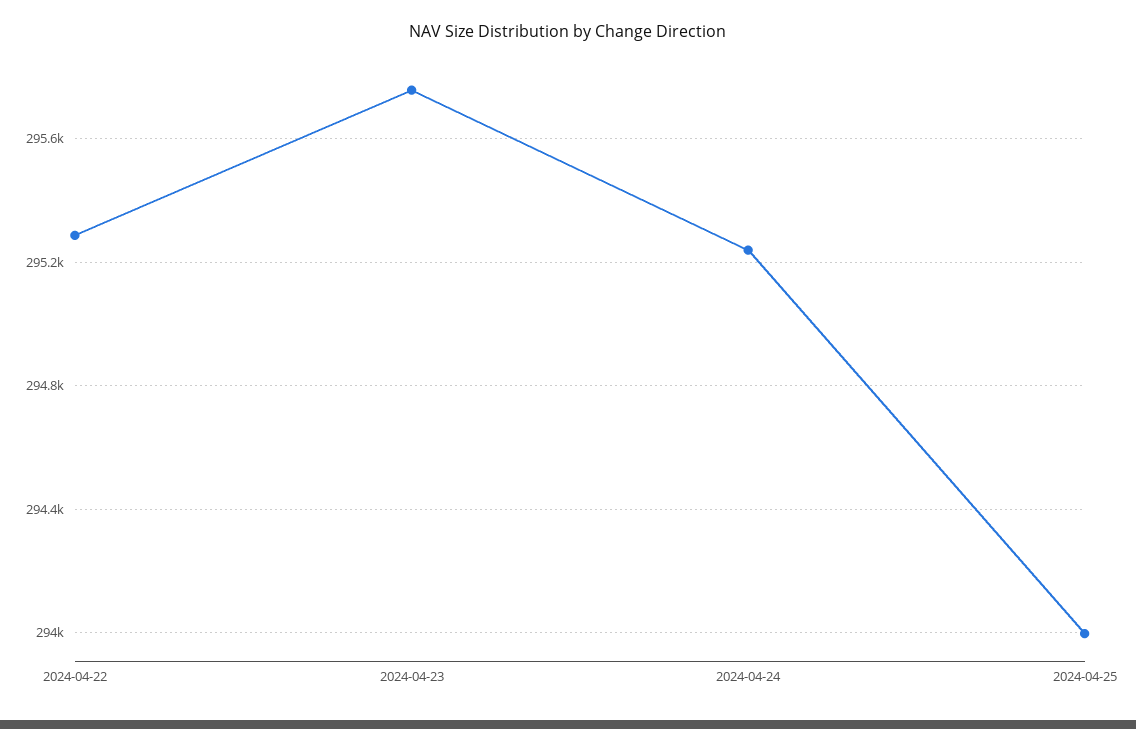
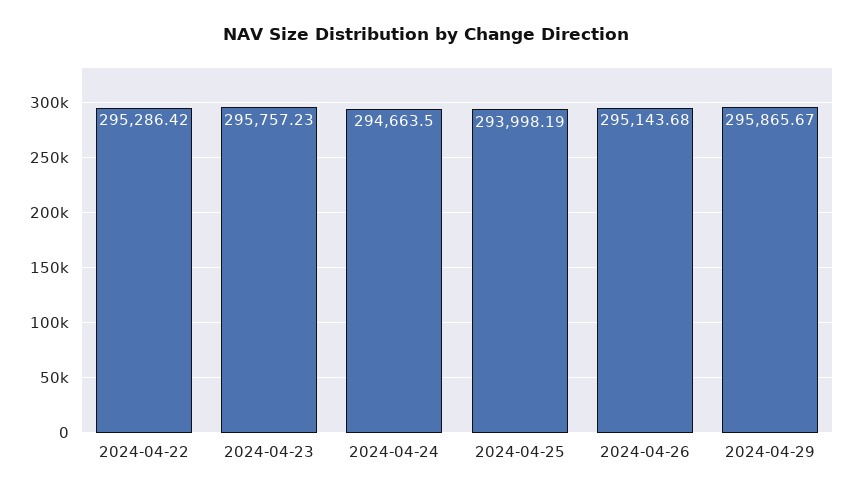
2024-04-24: 295250 -> 294663.5
2024-04-26: none -> 295143.68
2024-04-29: none -> 295865.67

